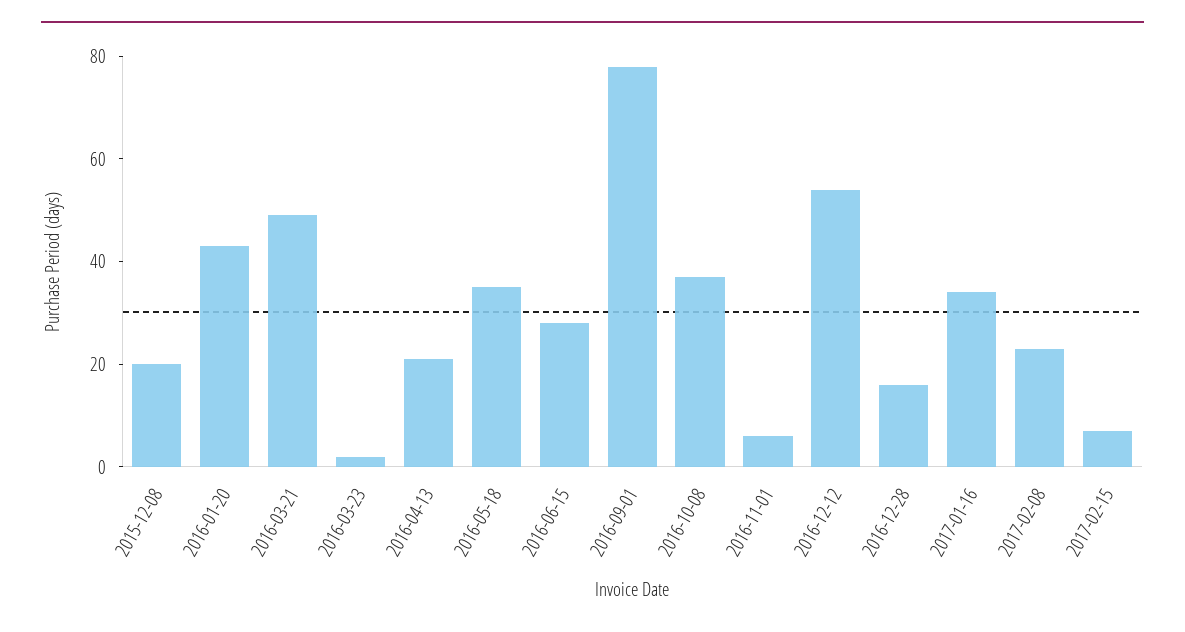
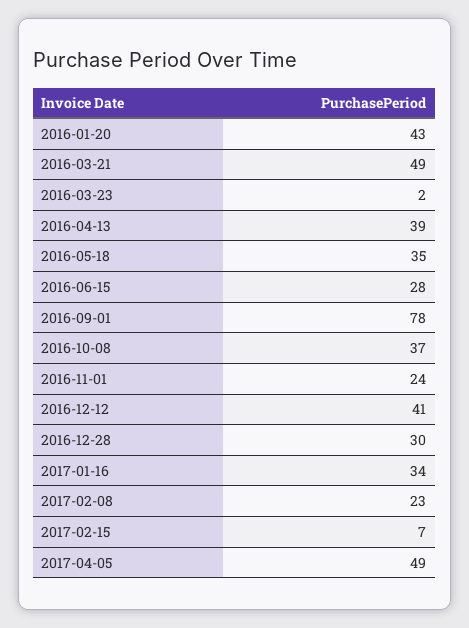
2015-12-08: 20 -> none
2016-04-13: 20 -> 39
2016-11-01: 5 -> 24
2016-12-12: 55 -> 41
2016-12-28: 15 -> 30
2017-04-05: none -> 49

